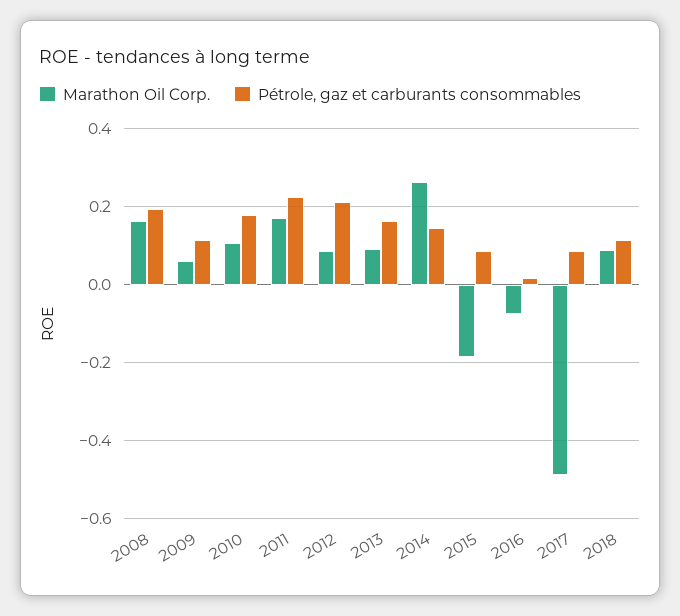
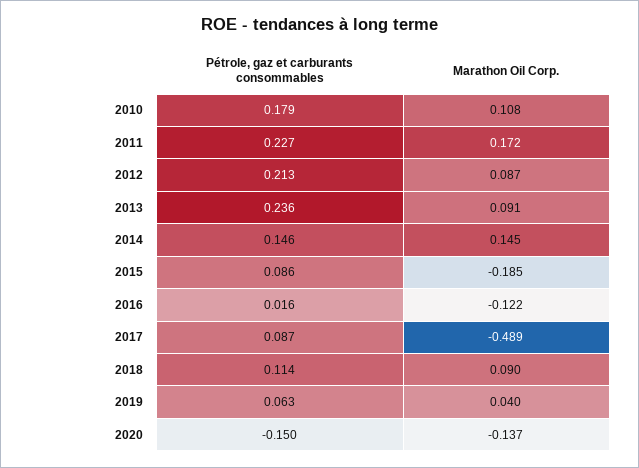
Marathon Oil Corp., 2008: 0.16 -> none
Pétrole, gaz et carburants consommables, 2008: 0.2 -> none
Marathon Oil Corp., 2009: 0.06 -> none
Pétrole, gaz et carburants consommables, 2009: 0.12 -> none
Pétrole, gaz et carburants consommables, 2013: 0.16 -> 0.236
Marathon Oil Corp., 2014: 0.26 -> 0.145
Marathon Oil Corp., 2016: -0.08 -> -0.122
Pétrole, gaz et carburants consommables, 2019: none -> 0.063
Marathon Oil Corp., 2019: none -> 0.04
Pétrole, gaz et carburants consommables, 2020: none -> -0.15
Marathon Oil Corp., 2020: none -> -0.137

